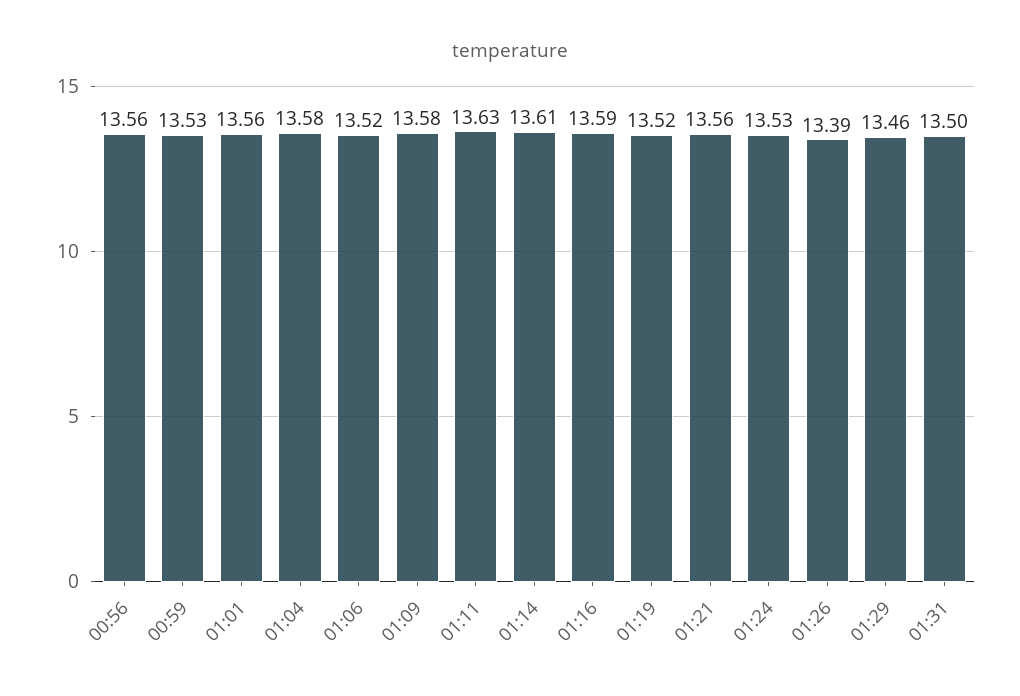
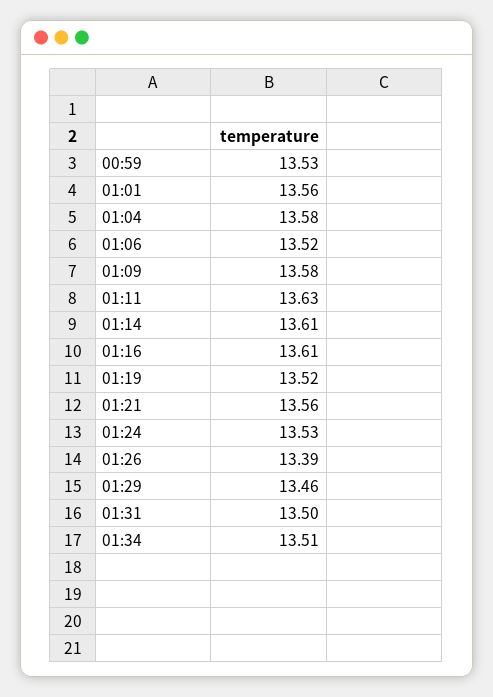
00:56: 13.56 -> none
01:16: 13.59 -> 13.61
01:34: none -> 13.51

